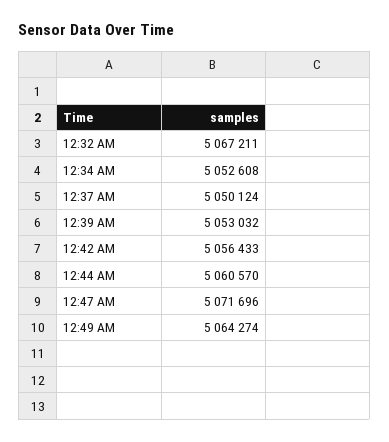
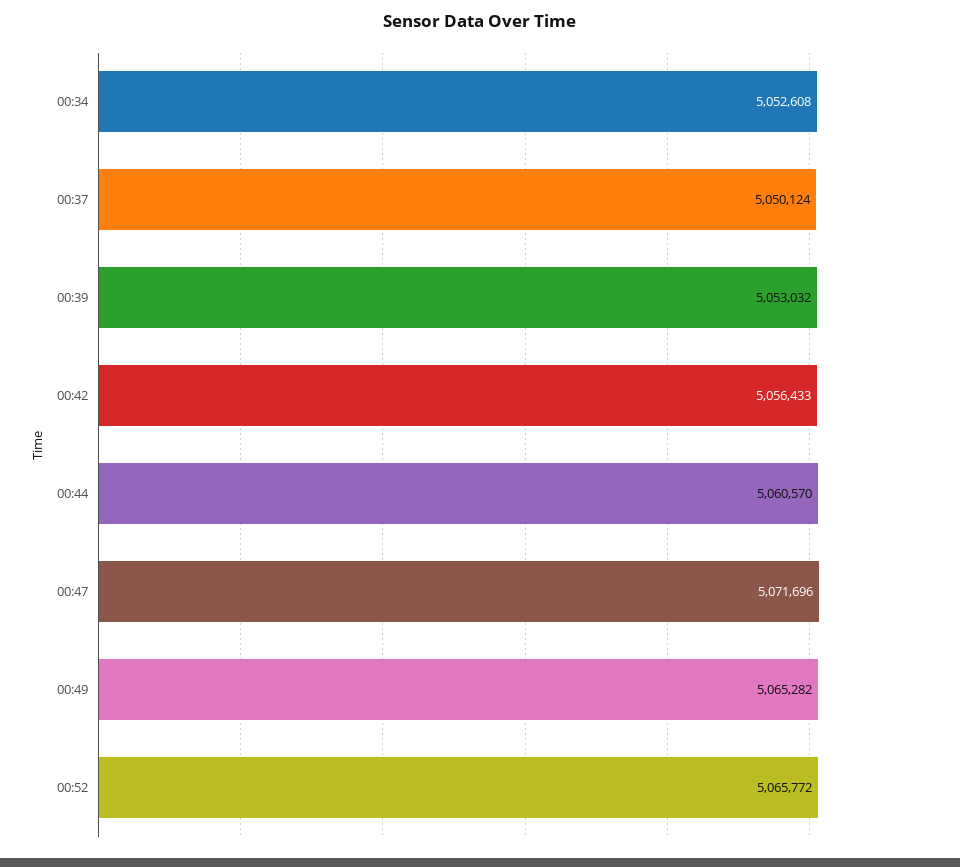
12:32 AM: 5067211 -> none
12:49 AM: 5064274 -> 5065282
00:52: none -> 5065772

